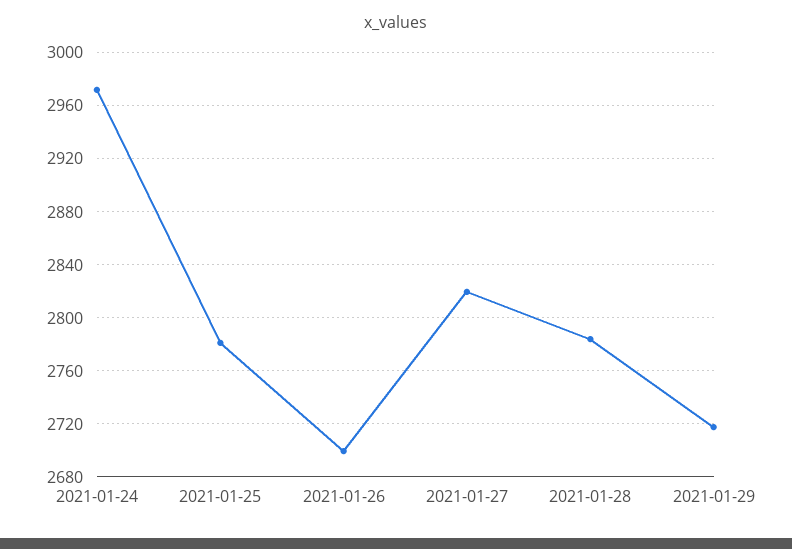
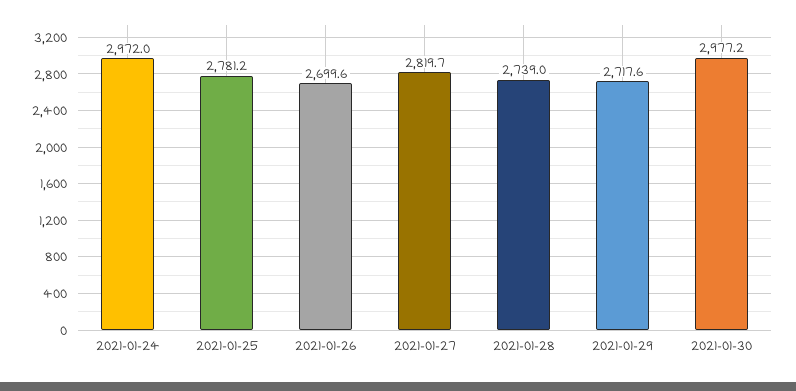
2021-01-28: 2785 -> 2739
2021-01-30: none -> 2977.2

